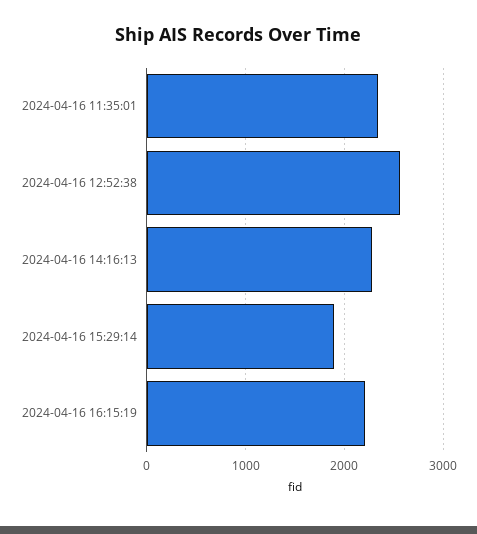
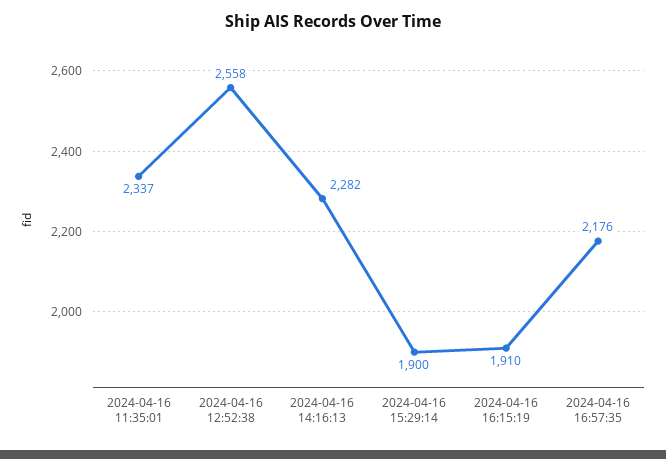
2024-04-16 16:15:19: 2200 -> 1910
2024-04-16 16:57:35: none -> 2176

